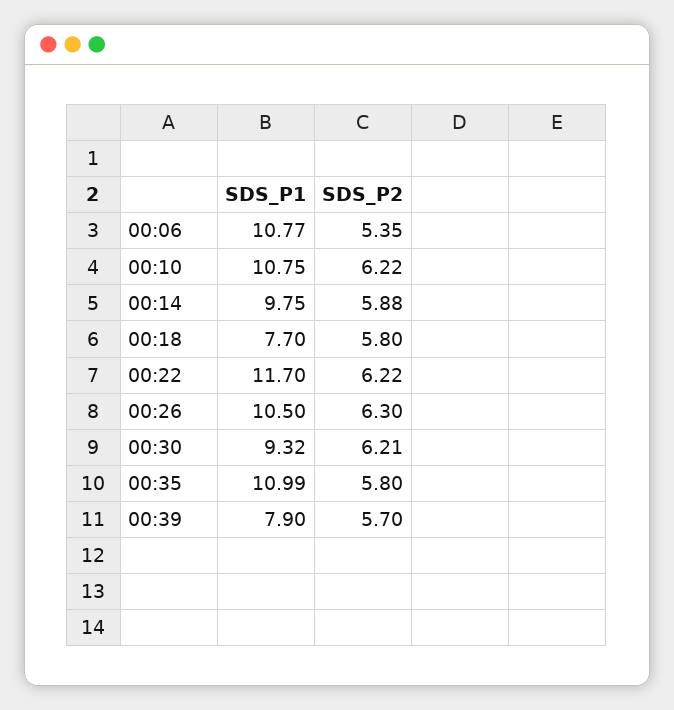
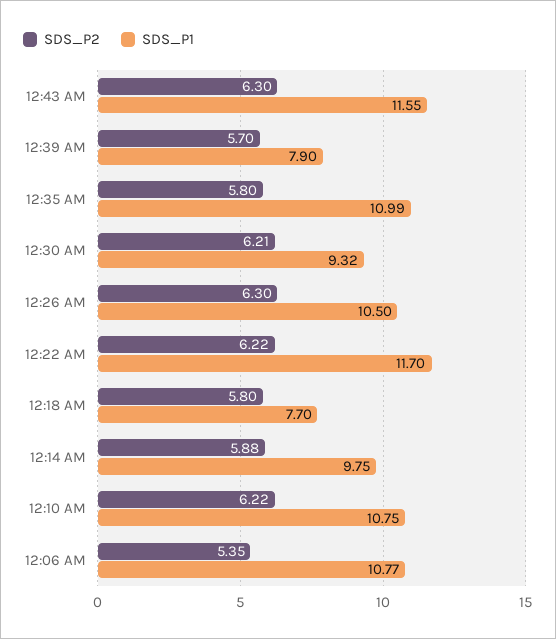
SDS_P2, 12:43 AM: none -> 6.3
SDS_P1, 12:43 AM: none -> 11.55

